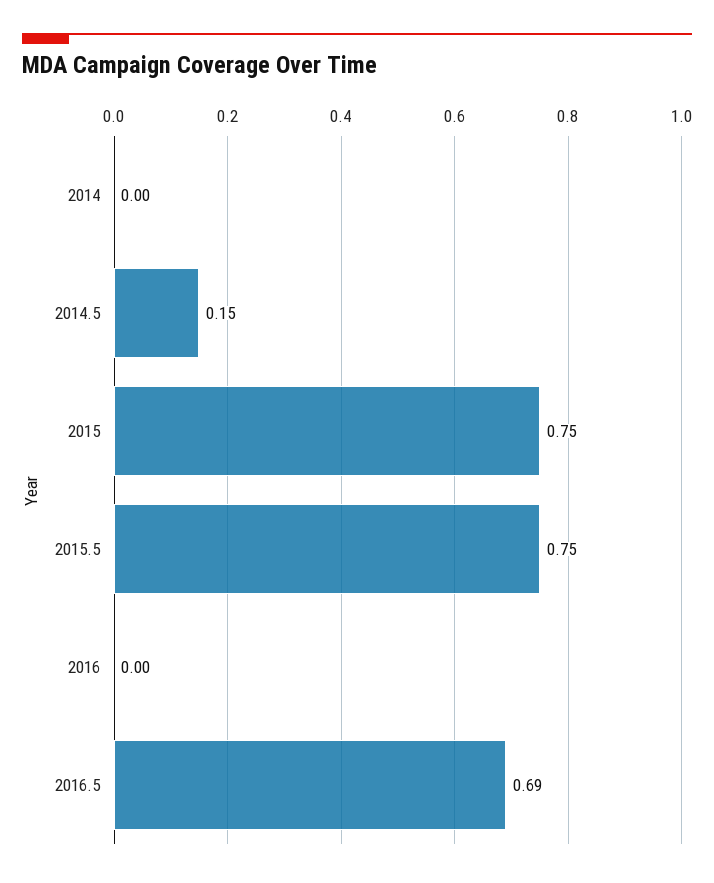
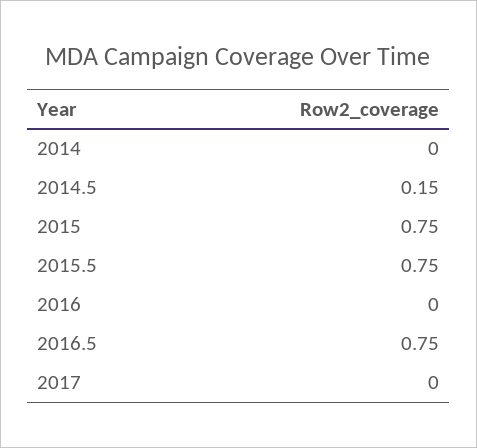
2016.5: 0.69 -> 0.75
2017: none -> 0

